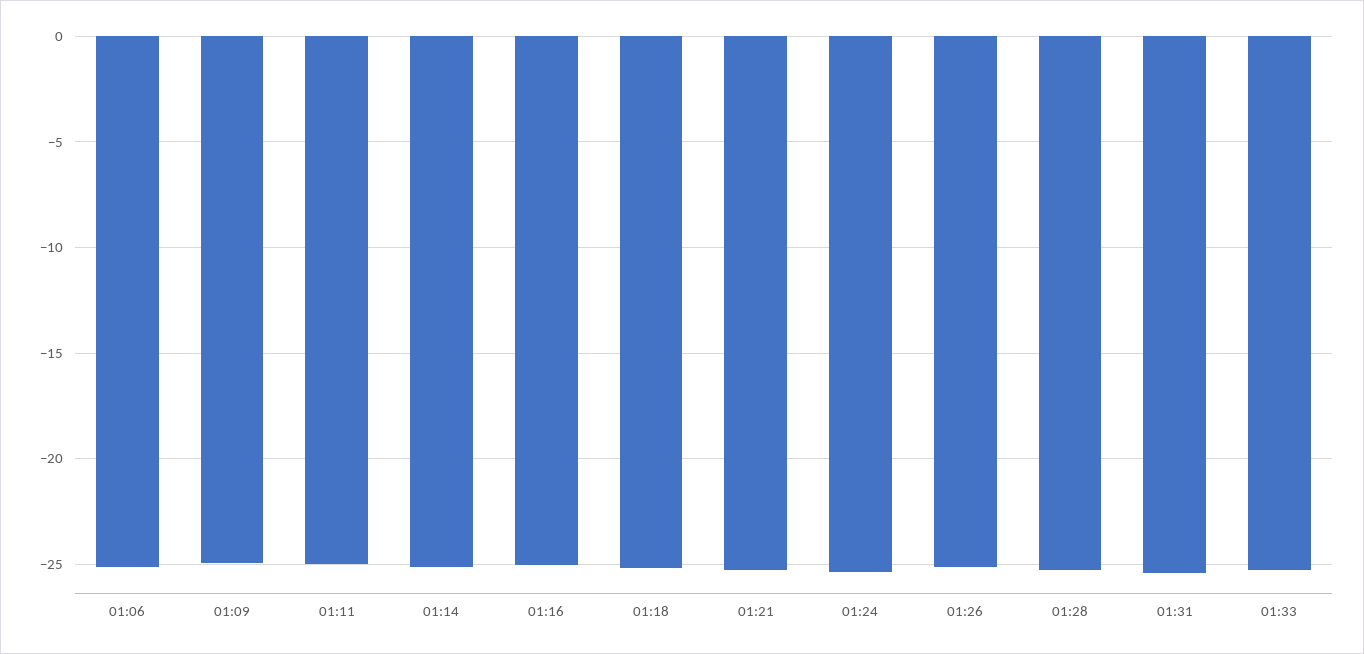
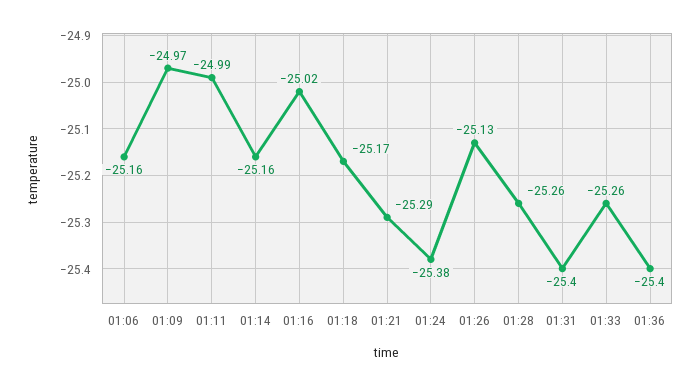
01:36: none -> -25.4

